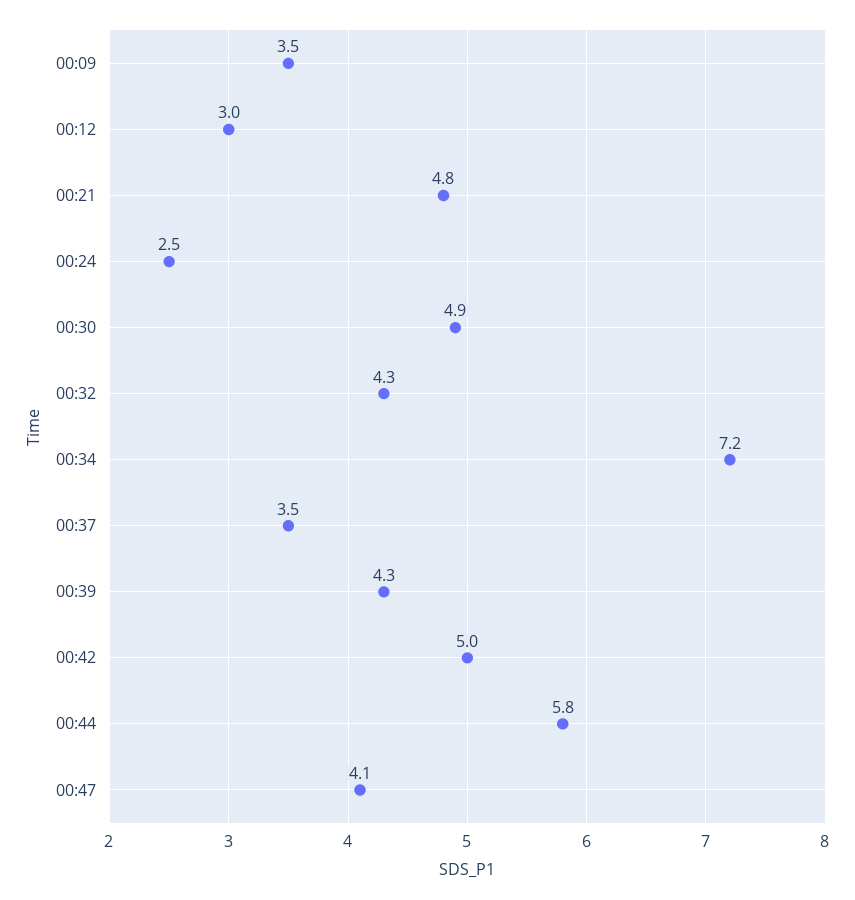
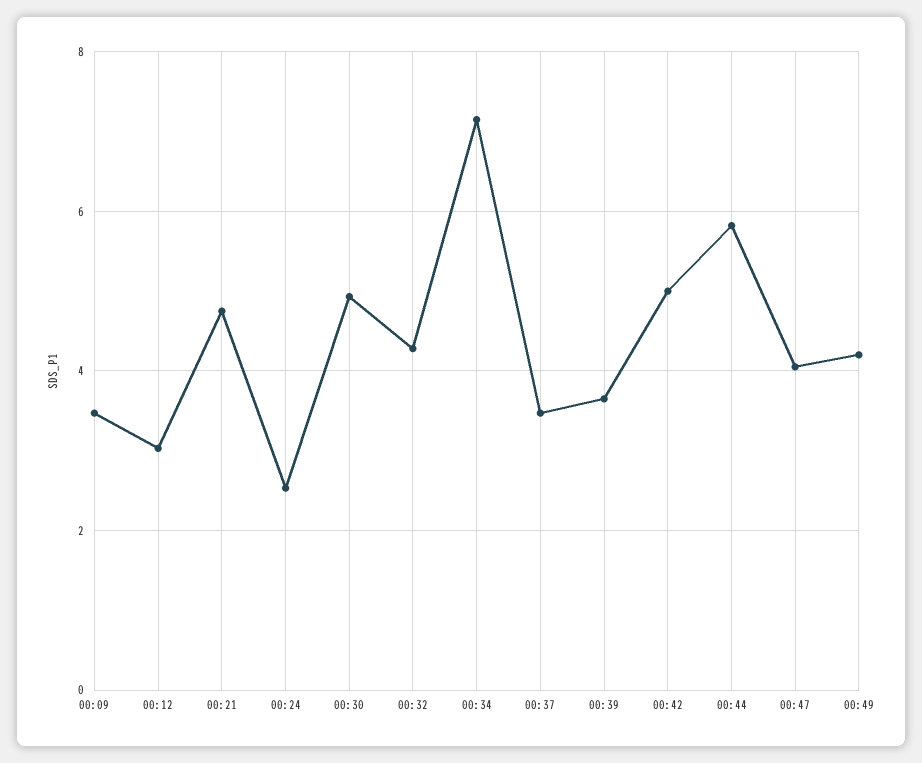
00:39: 4.3 -> 3.6
00:49: none -> 4.2

